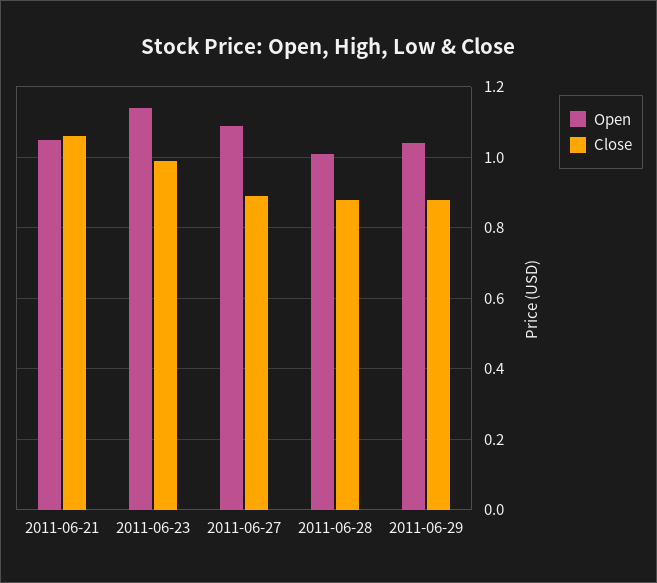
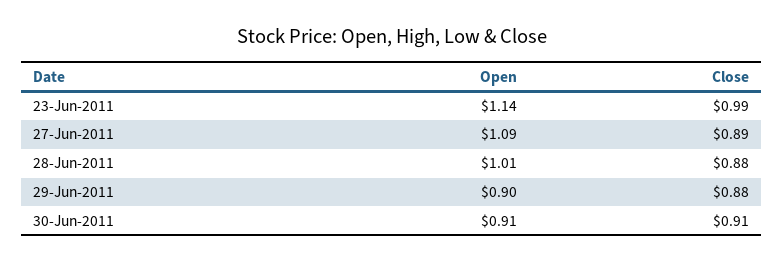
Open, 2011-06-21: 1.05 -> none
Close, 2011-06-21: 1.05 -> none
Open, 2011-06-29: 1.05 -> 0.9
Open, 30-Jun-2011: none -> 0.91
Close, 30-Jun-2011: none -> 0.91

